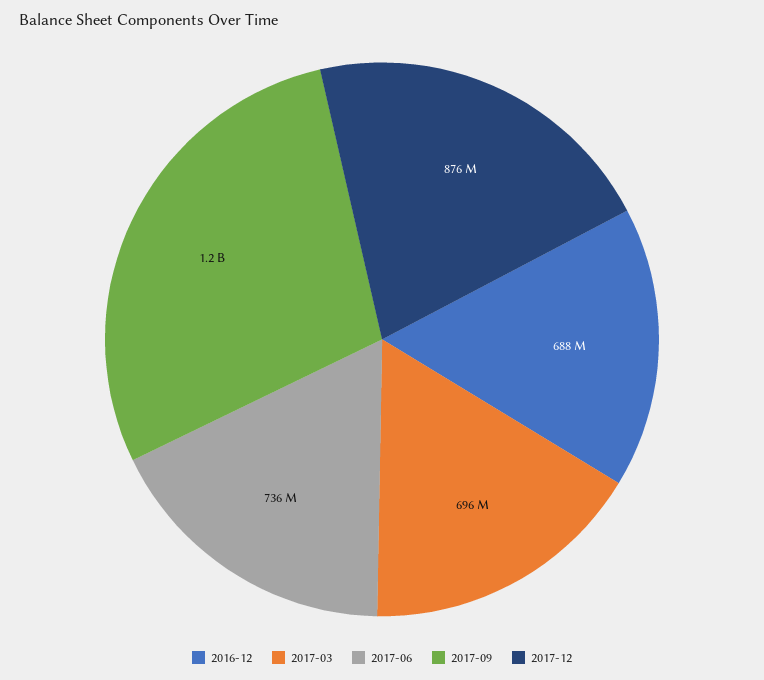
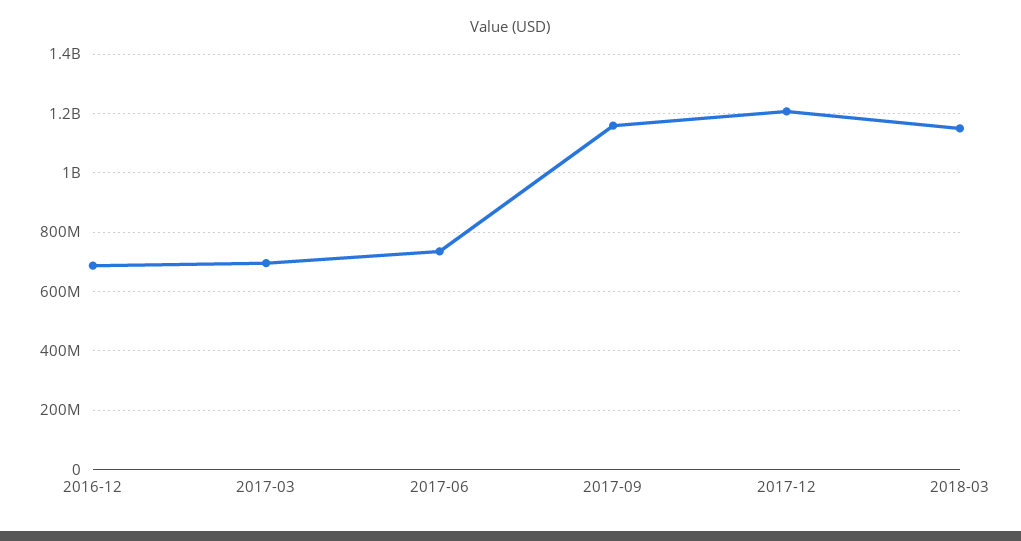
2017-12: 876000000 -> 1200000000
2018-03: none -> 1150000000

